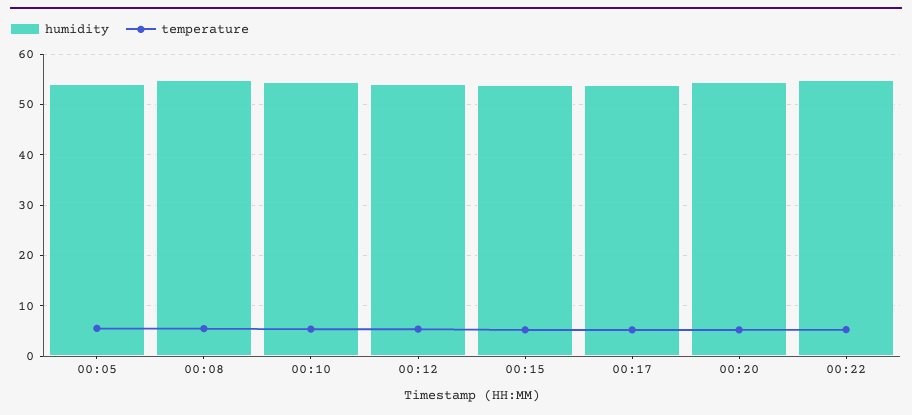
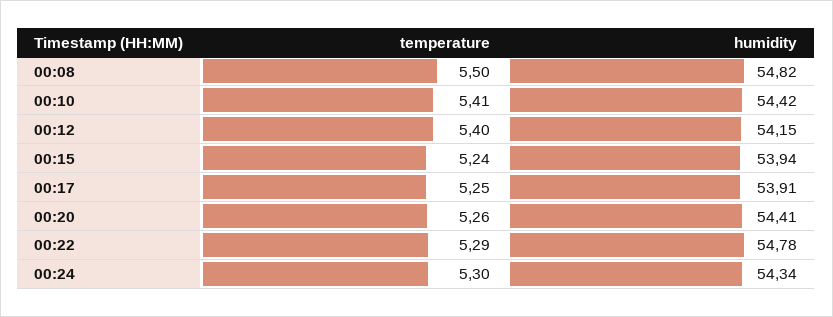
humidity, 00:05: 54 -> none
temperature, 00:05: 6 -> none
temperature, 00:24: none -> 5.3
humidity, 00:24: none -> 54.34

